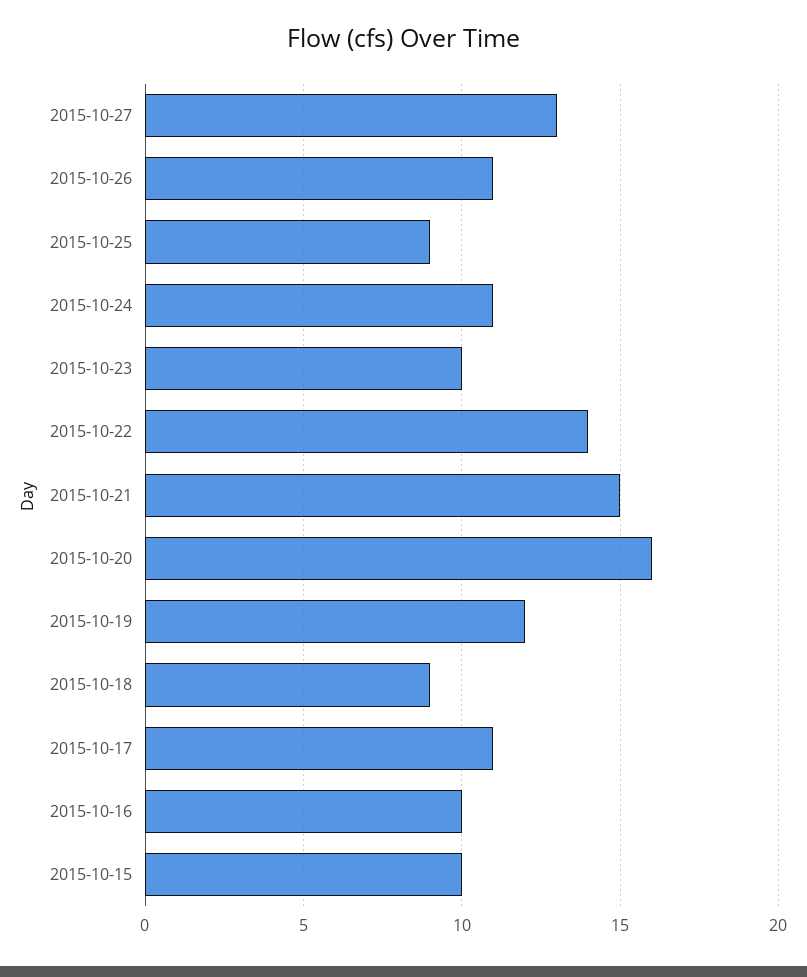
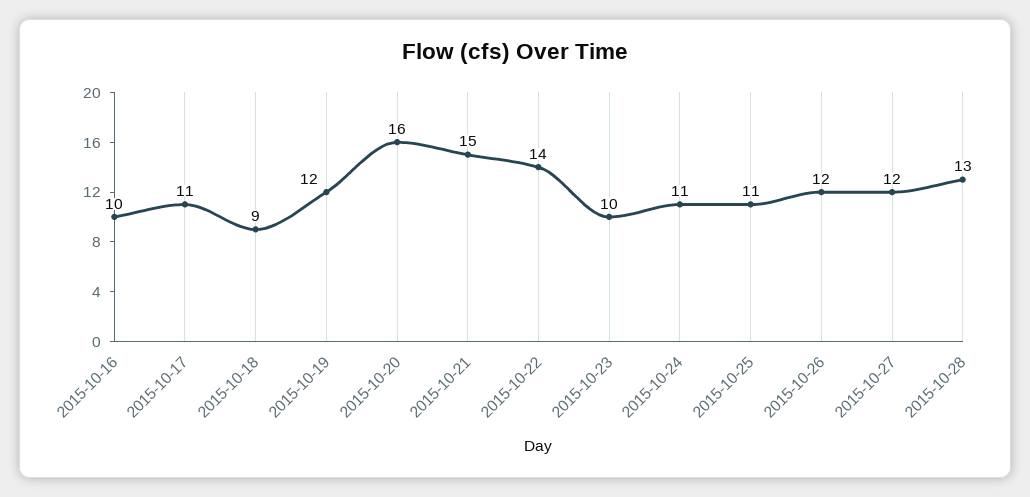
2015-10-27: 13 -> 12
2015-10-26: 11 -> 12
2015-10-25: 9 -> 11
2015-10-15: 10 -> none
2015-10-28: none -> 13

